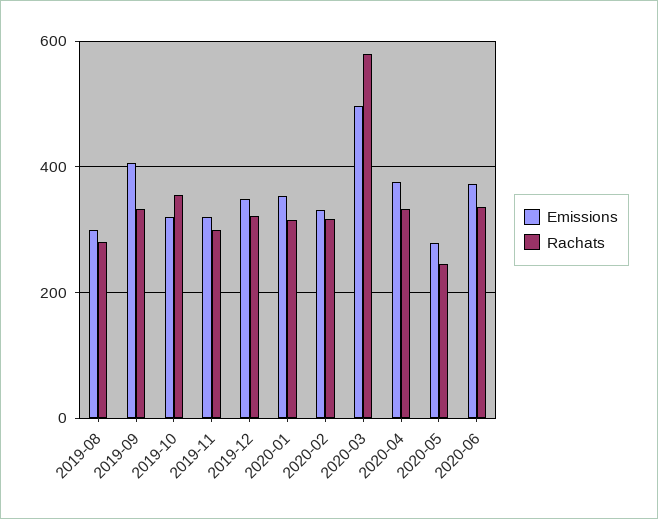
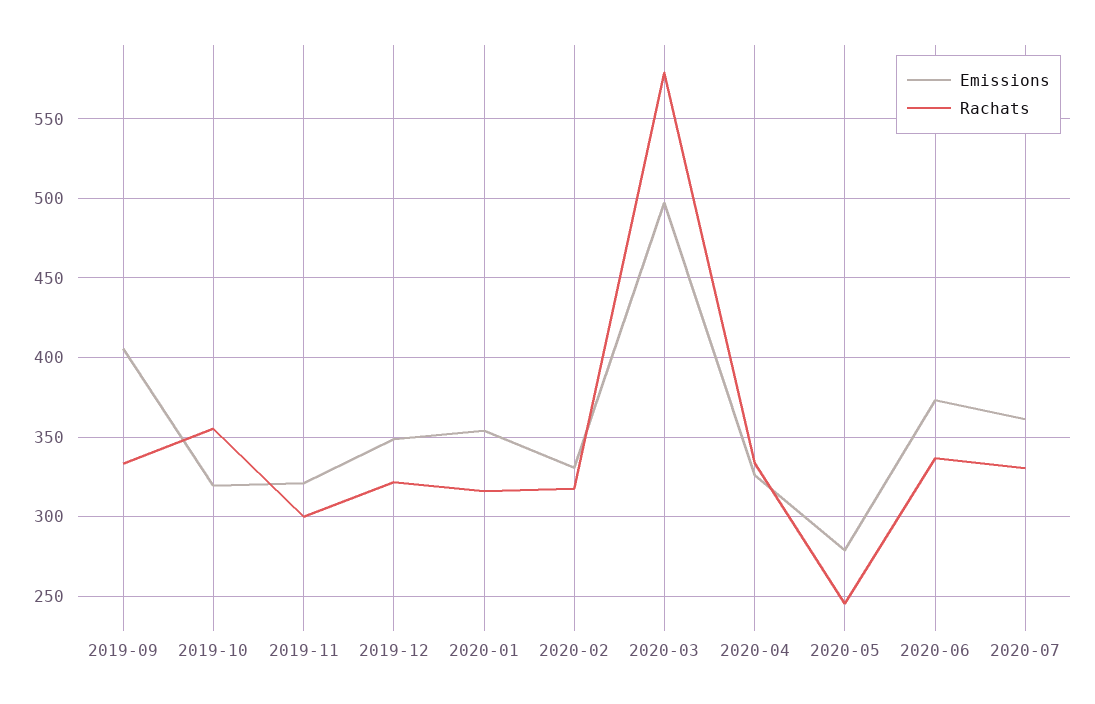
Emissions, 2019-08: 300 -> none
Rachats, 2019-08: 280 -> none
Emissions, 2020-04: 380 -> 325
Emissions, 2020-07: none -> 360
Rachats, 2020-07: none -> 330

